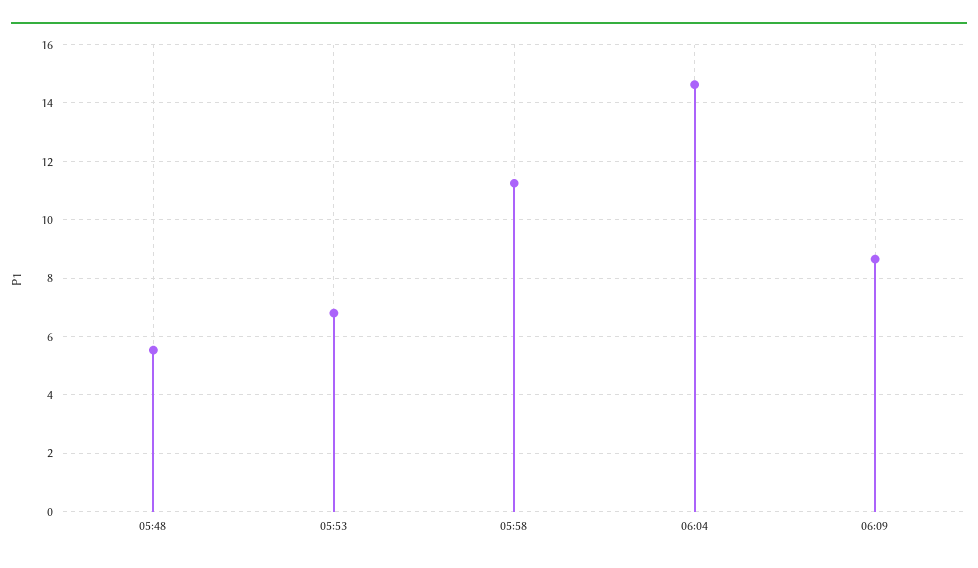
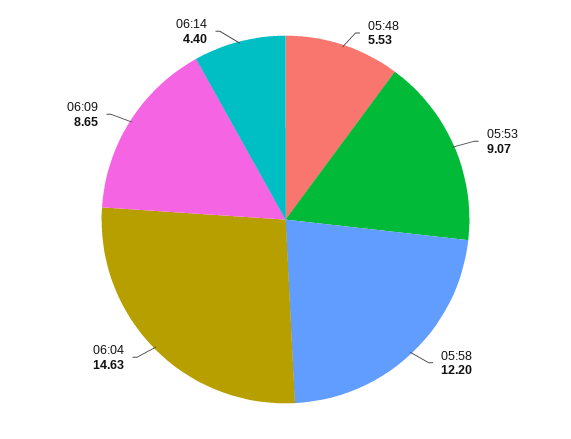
05:53: 6.75 -> 9.07
05:58: 11.25 -> 12.2
06:14: none -> 4.4

